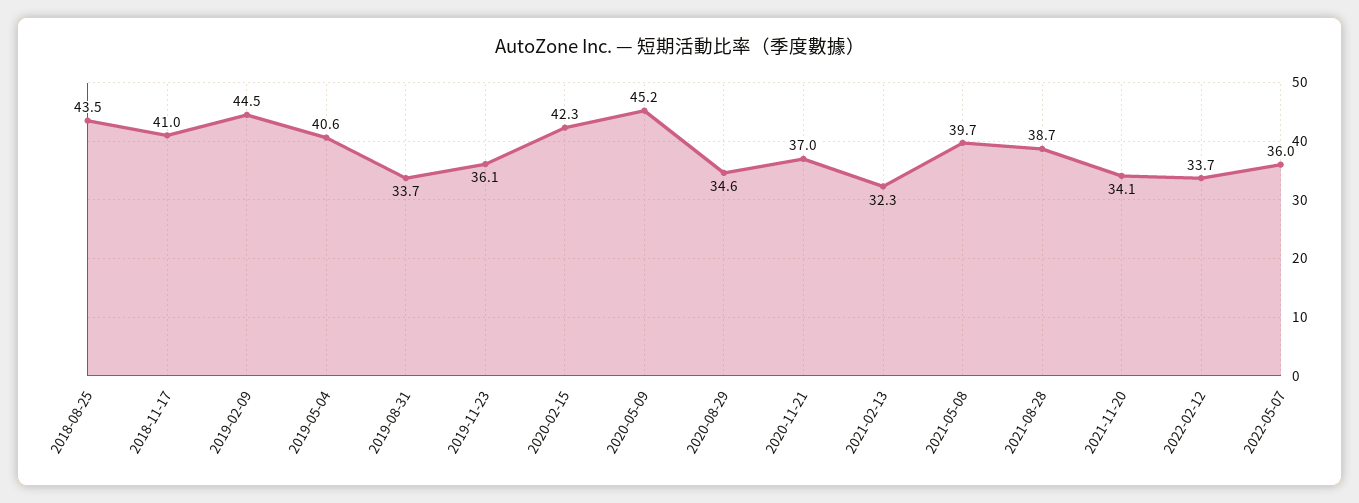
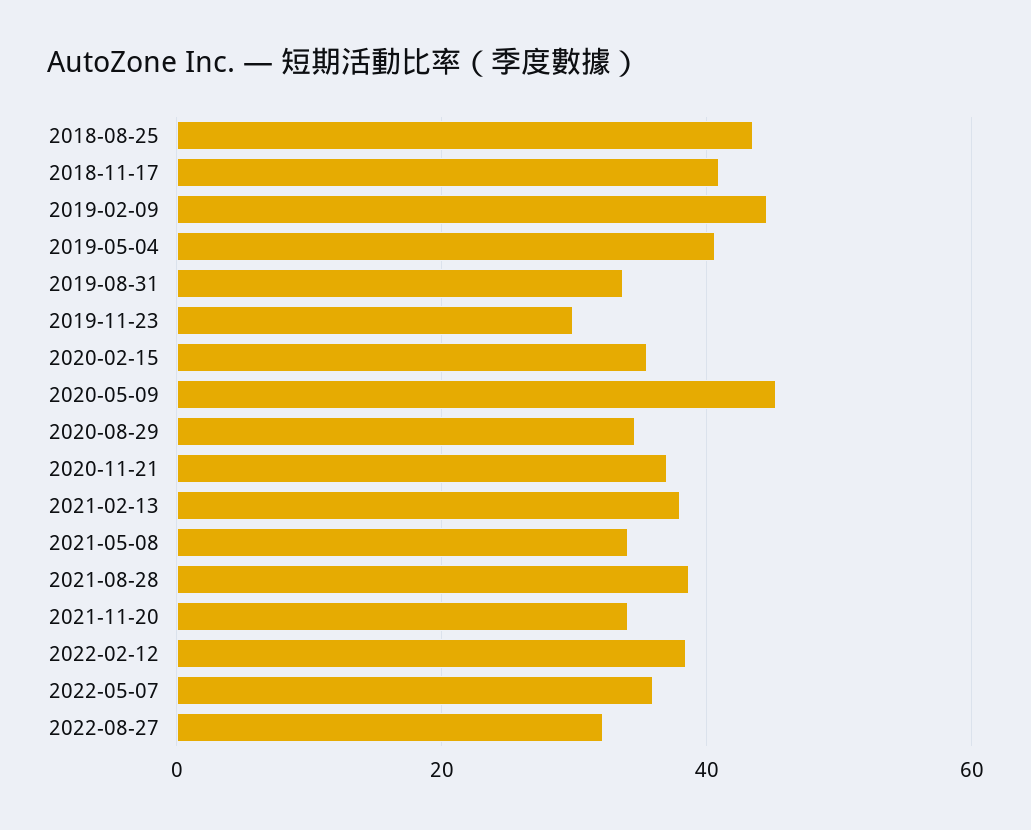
2019-11-23: 36.1 -> 30
2020-02-15: 42.3 -> 36
2021-02-13: 32.3 -> 38
2021-05-08: 39.7 -> 34
2022-02-12: 33.7 -> 38
2022-08-27: none -> 32

